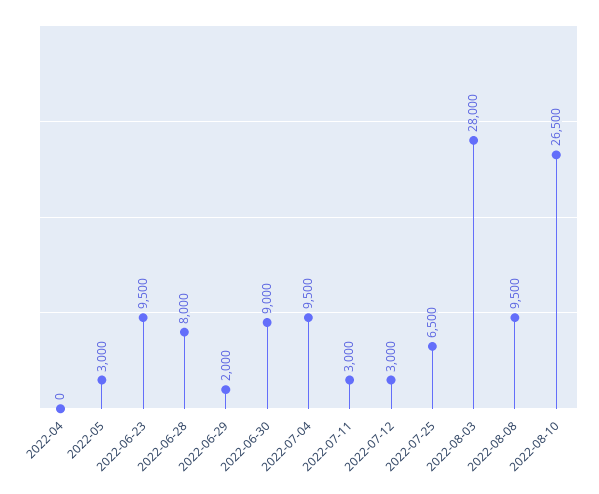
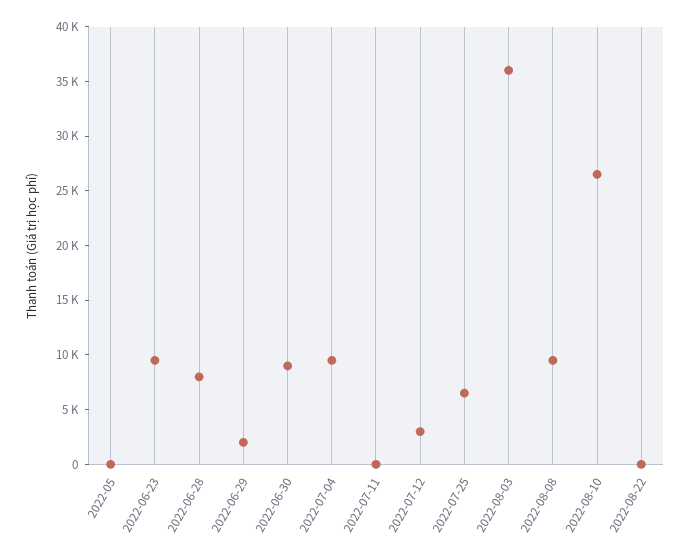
2022-04: 0 -> none
2022-05: 3000 -> 0
2022-07-11: 3000 -> 0
2022-08-03: 28000 -> 36000
2022-08-22: none -> 0

